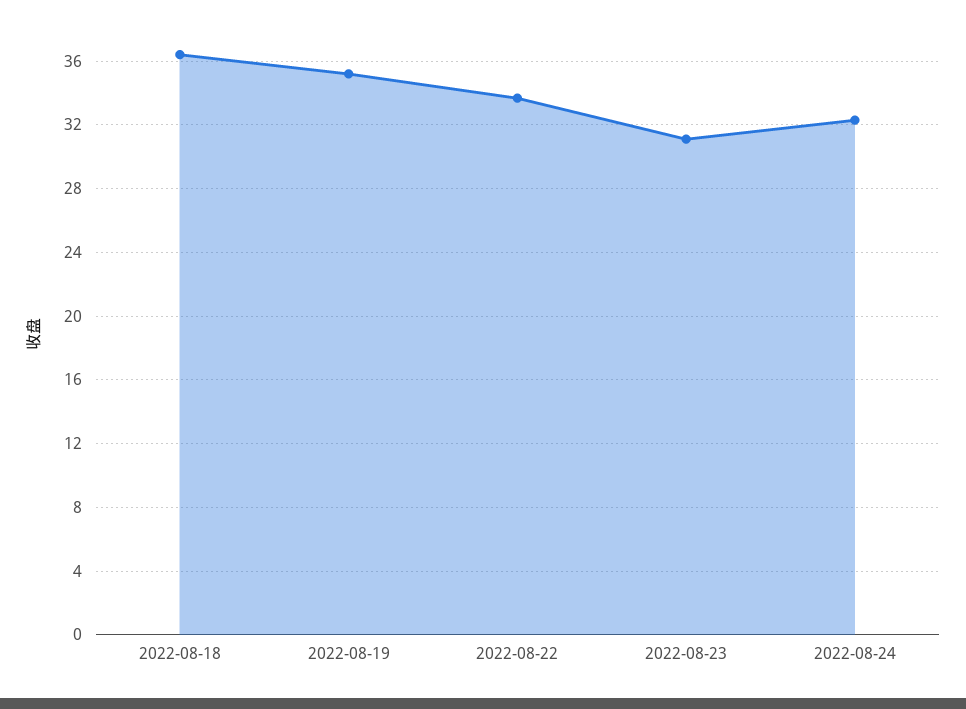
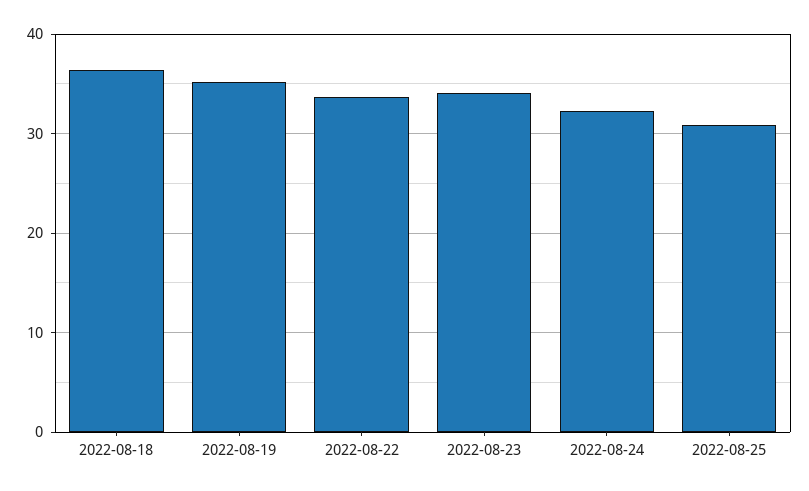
2022-08-23: 31 -> 34
2022-08-25: none -> 31

